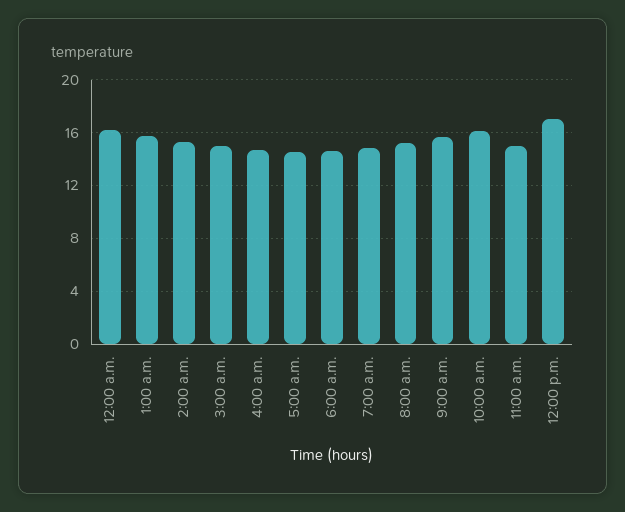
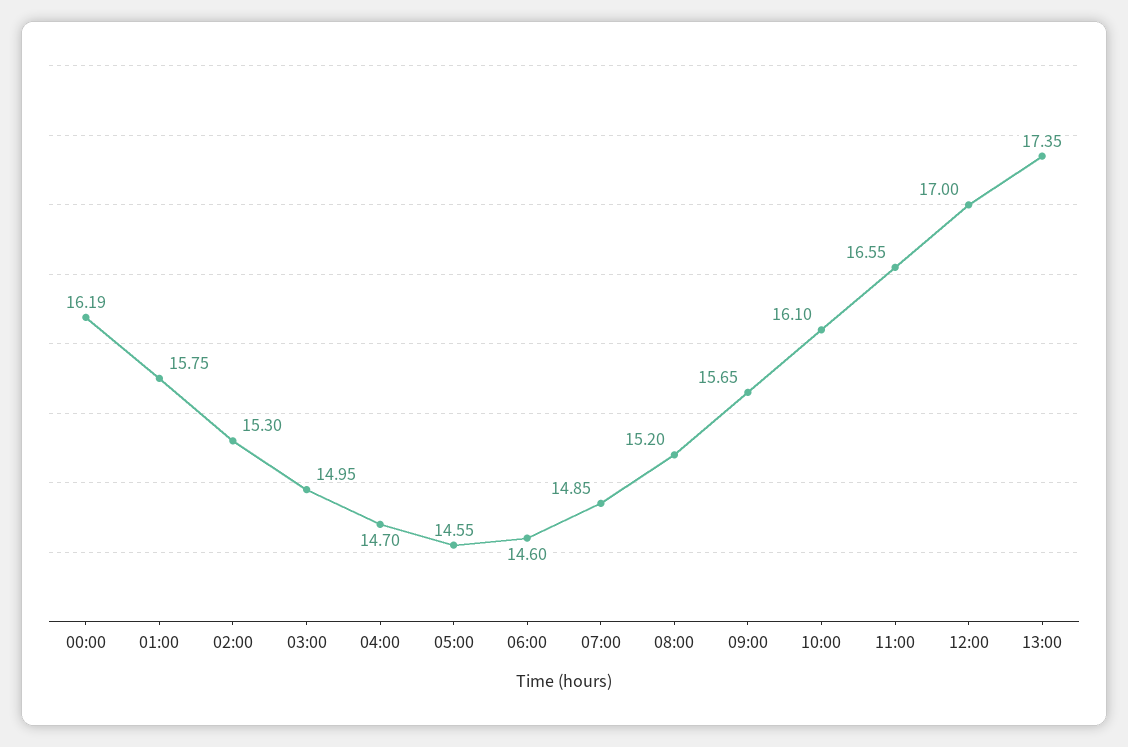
11:00 a.m.: 15 -> 16.55
13:00: none -> 17.35

